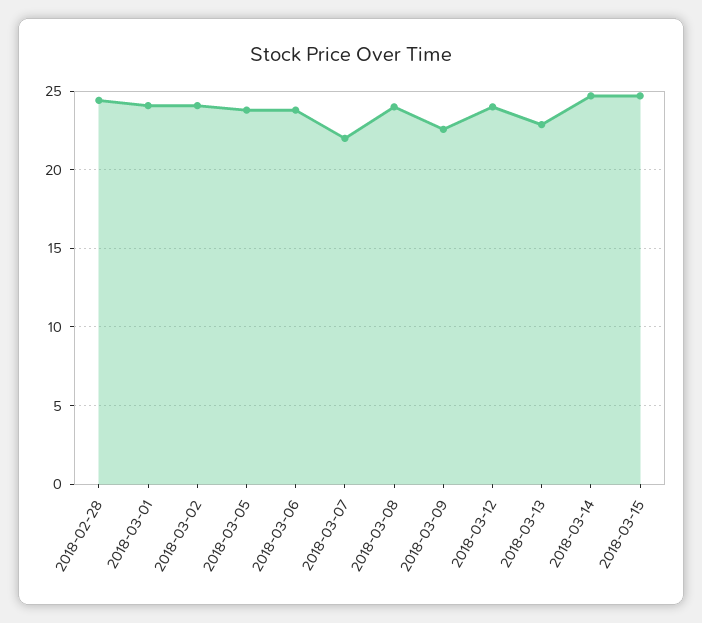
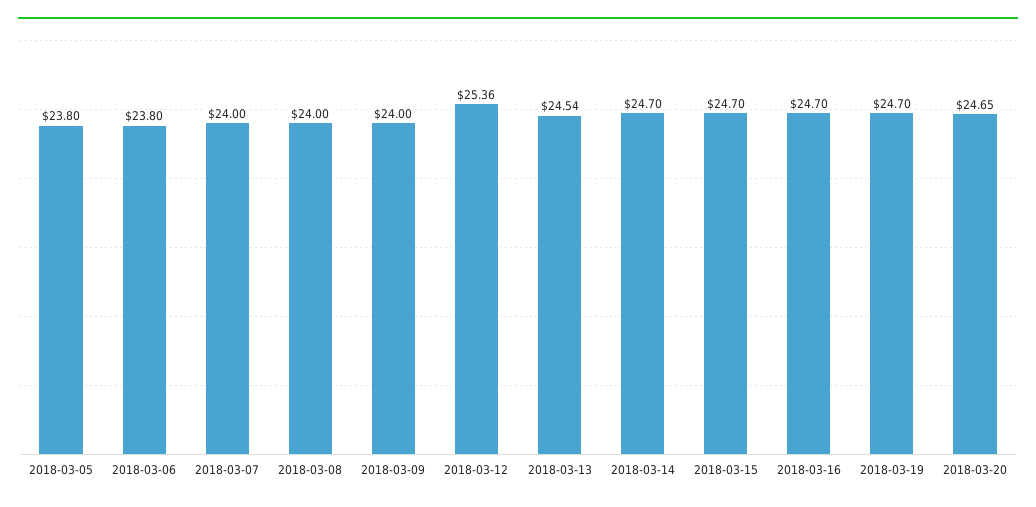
2018-02-28: 24.5 -> none
2018-03-01: 24 -> none
2018-03-02: 24 -> none
2018-03-07: 22 -> 24
2018-03-09: 22.5 -> 24
2018-03-12: 24 -> 25.36
2018-03-13: 23 -> 24.54
2018-03-16: none -> 24.7
2018-03-19: none -> 24.7
2018-03-20: none -> 24.65

